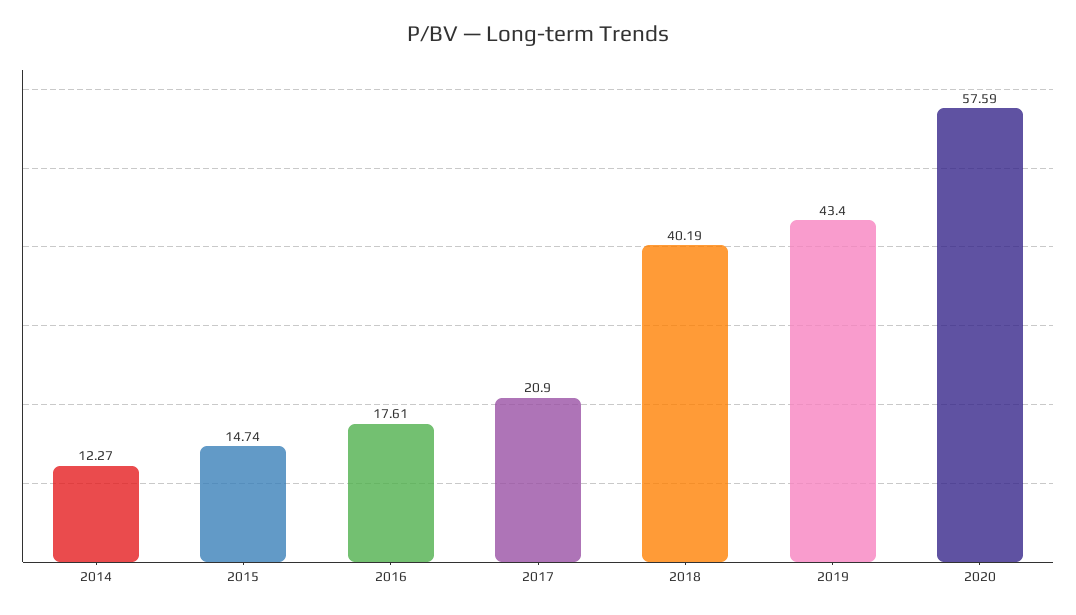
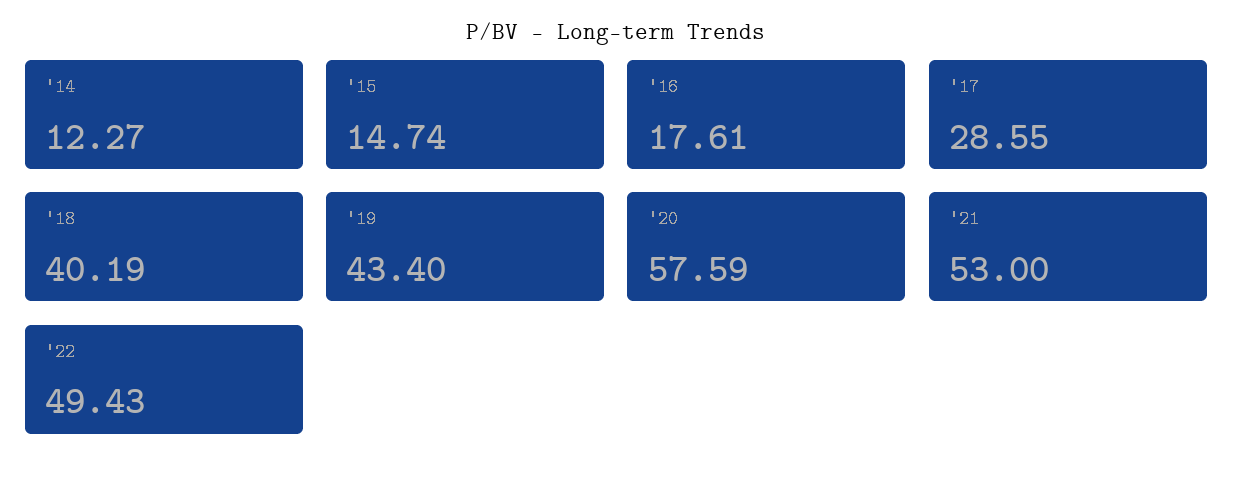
2017: 20.9 -> 28.55
'21: none -> 53
'22: none -> 49.43

